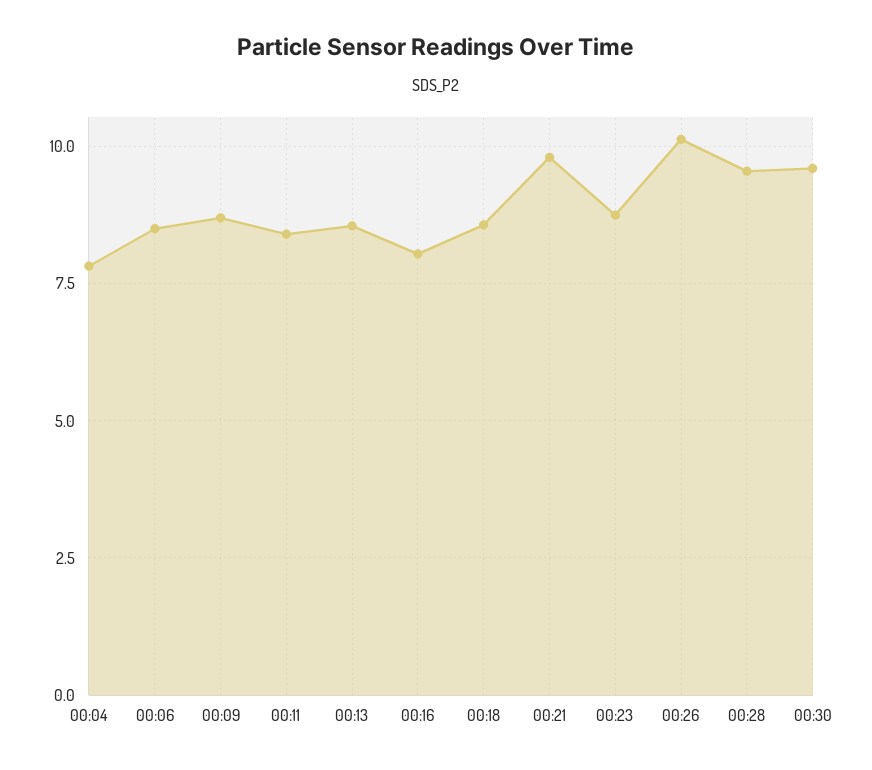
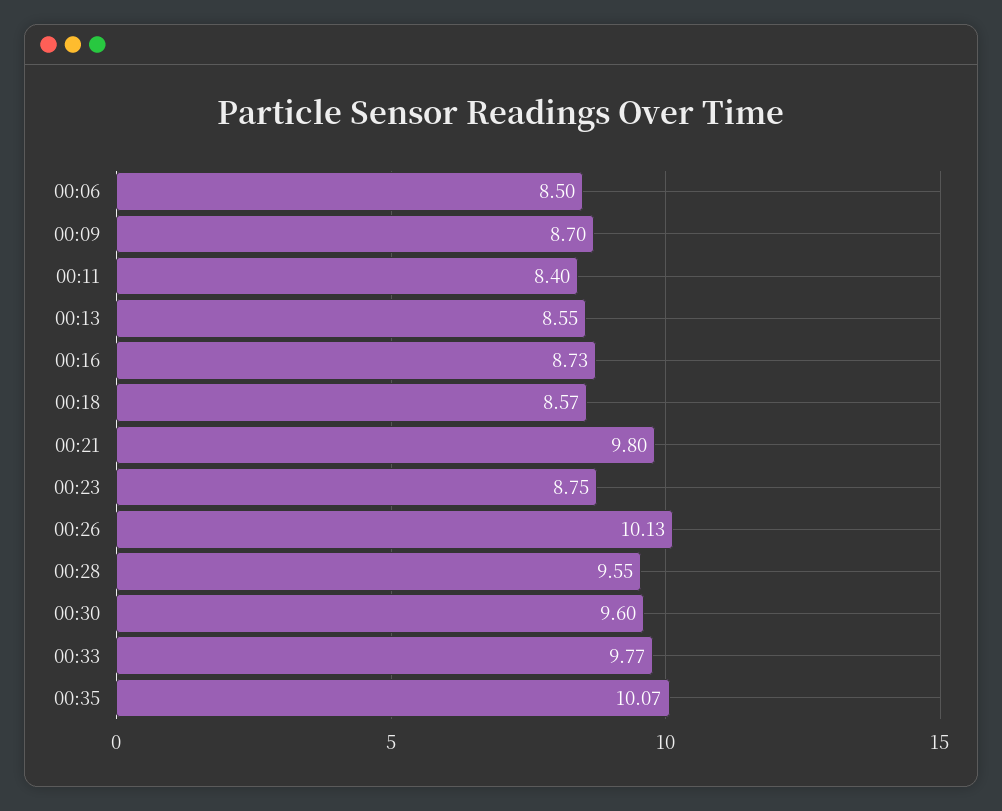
00:04: 7.75 -> none
00:16: 8 -> 8.73
00:33: none -> 9.77
00:35: none -> 10.07

